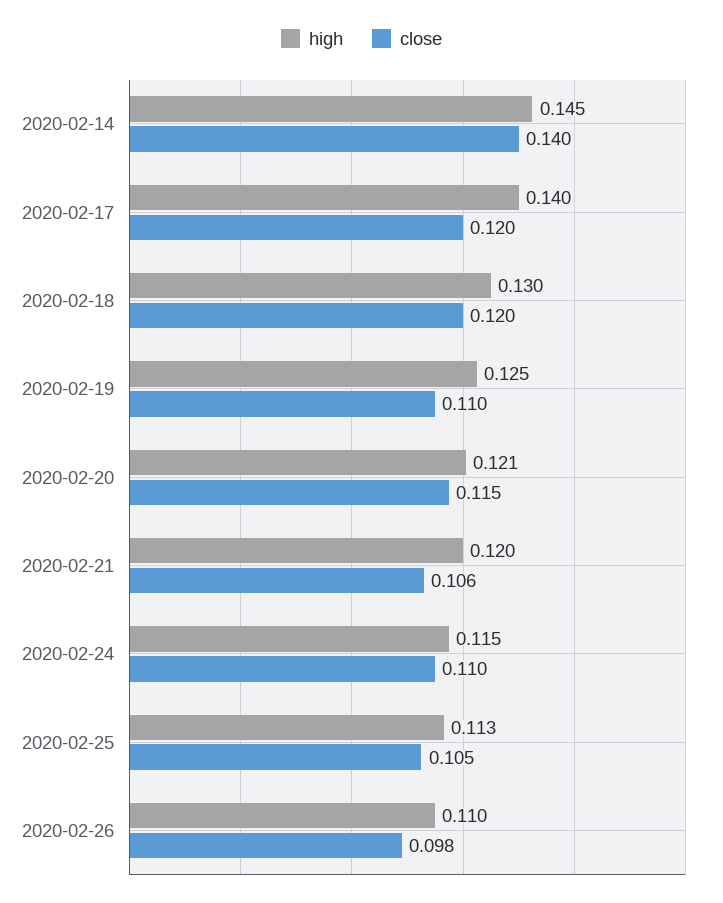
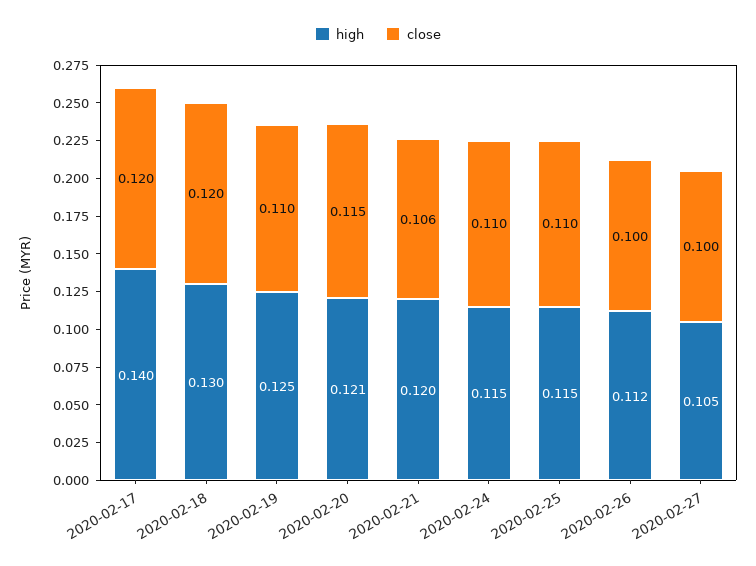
high, 2020-02-14: 0.145 -> none
close, 2020-02-14: 0.14 -> none
high, 2020-02-25: 0.113 -> 0.115
close, 2020-02-25: 0.105 -> 0.11
high, 2020-02-26: 0.11 -> 0.112
close, 2020-02-26: 0.098 -> 0.1
high, 2020-02-27: none -> 0.105
close, 2020-02-27: none -> 0.1

